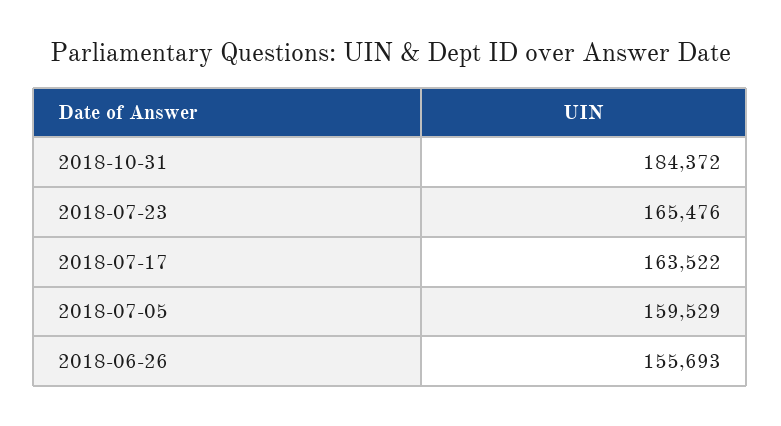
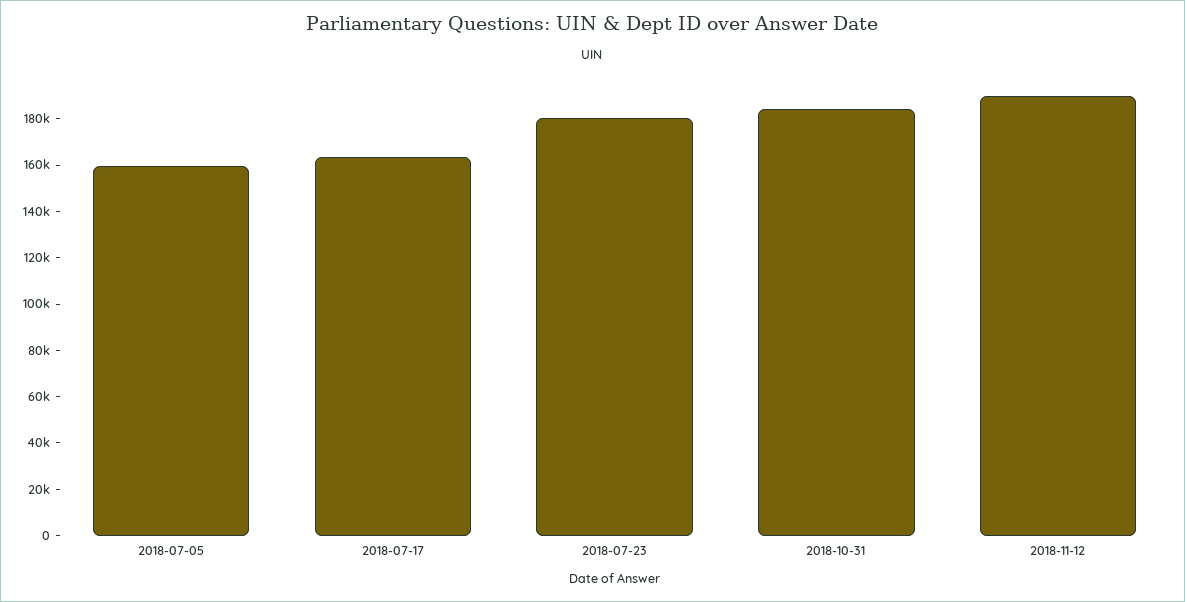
2018-07-23: 165476 -> 180000
2018-06-26: 155693 -> none
2018-11-12: none -> 190000

